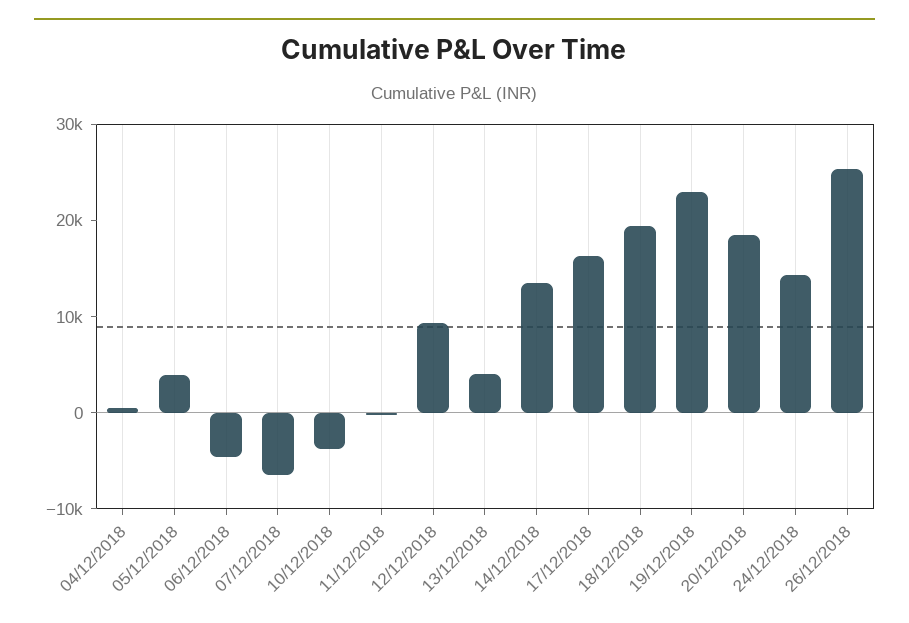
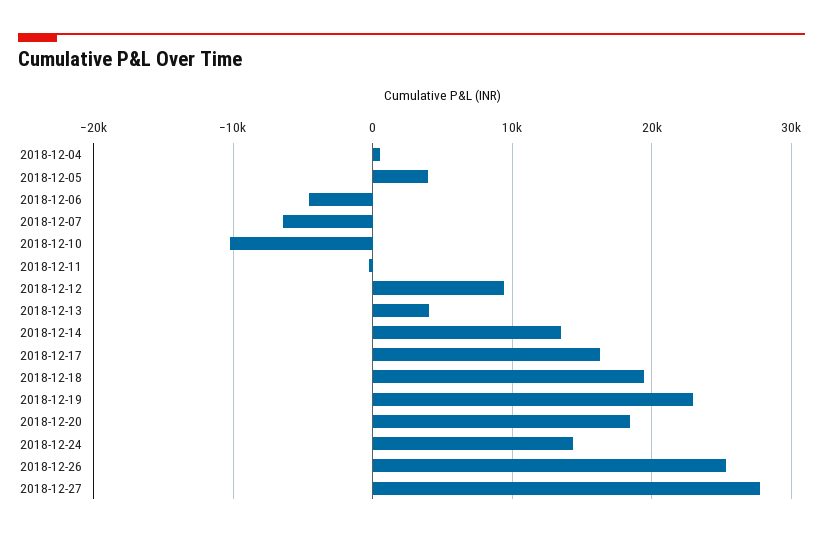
10/12/2018: -4000 -> -10000
2018-12-27: none -> 28000

